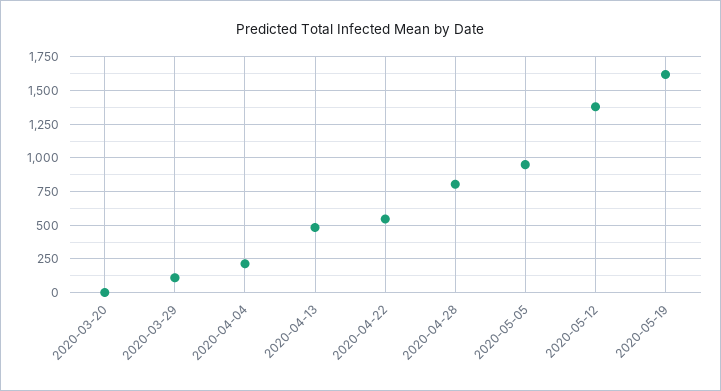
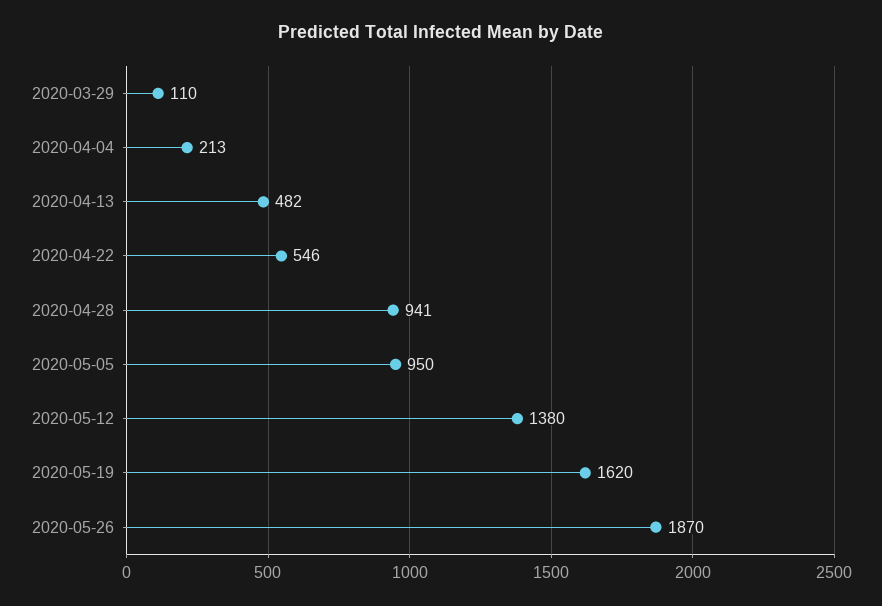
2020-03-20: 0 -> none
2020-04-28: 800 -> 941
2020-05-26: none -> 1870

